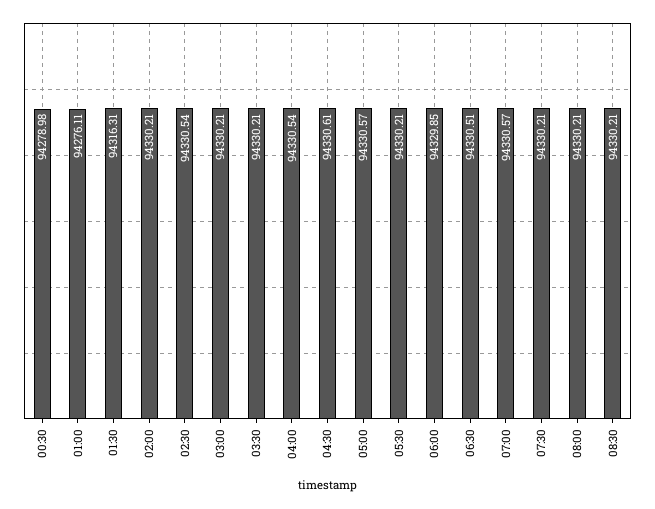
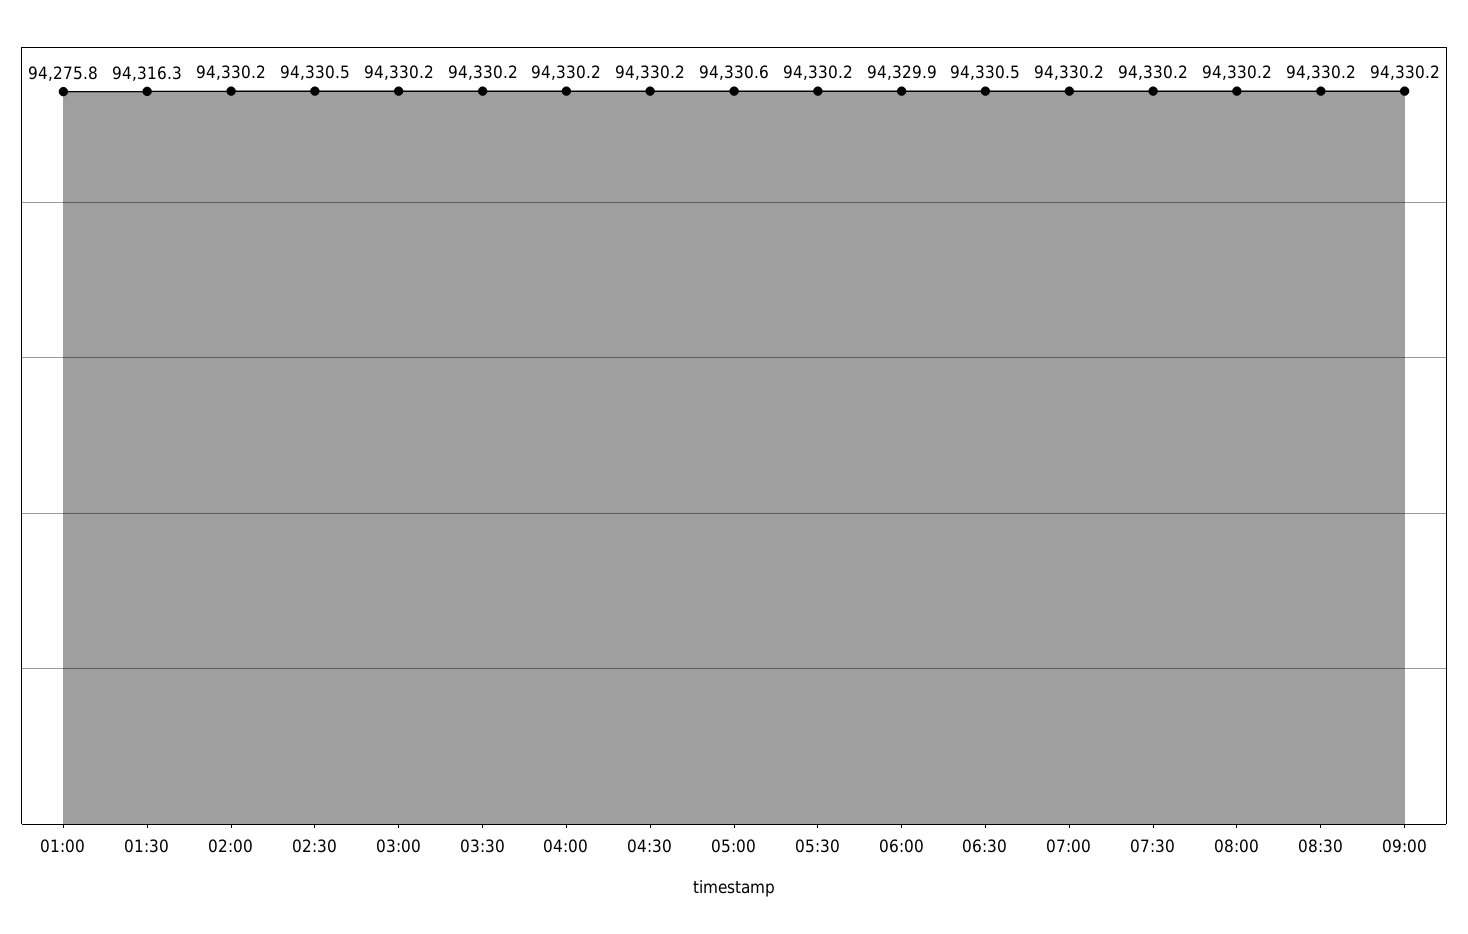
00:30: 94278.98 -> none
01:00: 94276.11 -> 94275.8
04:00: 94330.54 -> 94330.2
04:30: 94330.61 -> 94330.2
07:00: 94330.57 -> 94330.2
09:00: none -> 94330.2

